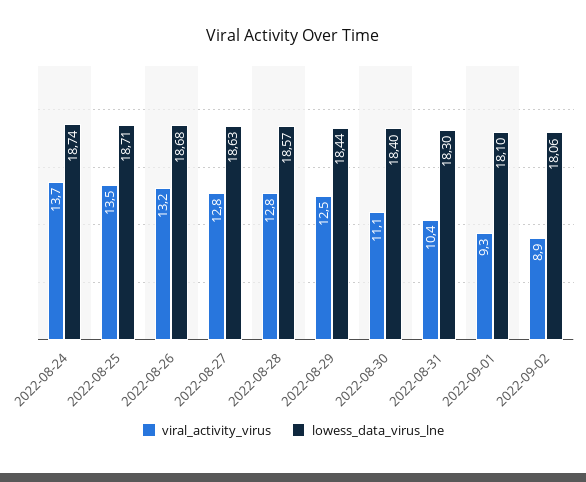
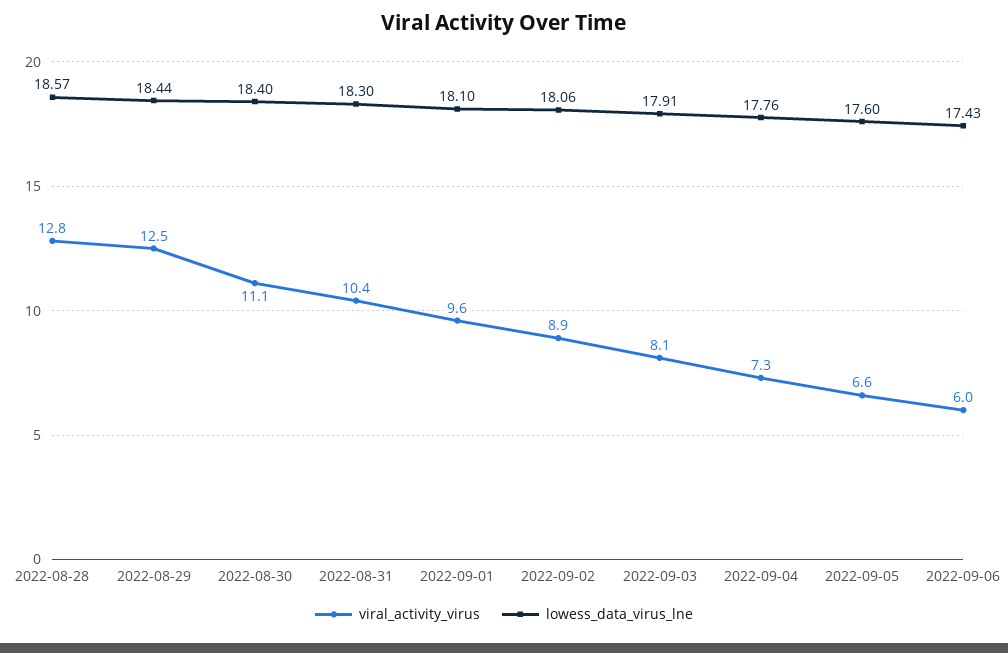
viral_activity_virus, 2022-08-24: 13.7 -> none
lowess_data_virus_lne, 2022-08-24: 18.74 -> none
viral_activity_virus, 2022-08-25: 13.5 -> none
lowess_data_virus_lne, 2022-08-25: 18.71 -> none
viral_activity_virus, 2022-08-26: 13.2 -> none
lowess_data_virus_lne, 2022-08-26: 18.68 -> none
viral_activity_virus, 2022-08-27: 12.8 -> none
lowess_data_virus_lne, 2022-08-27: 18.63 -> none
viral_activity_virus, 2022-09-01: 9.3 -> 9.6
viral_activity_virus, 2022-09-03: none -> 8.1
lowess_data_virus_lne, 2022-09-03: none -> 17.91
viral_activity_virus, 2022-09-04: none -> 7.3
lowess_data_virus_lne, 2022-09-04: none -> 17.76
viral_activity_virus, 2022-09-05: none -> 6.6
lowess_data_virus_lne, 2022-09-05: none -> 17.6
viral_activity_virus, 2022-09-06: none -> 6
lowess_data_virus_lne, 2022-09-06: none -> 17.43

